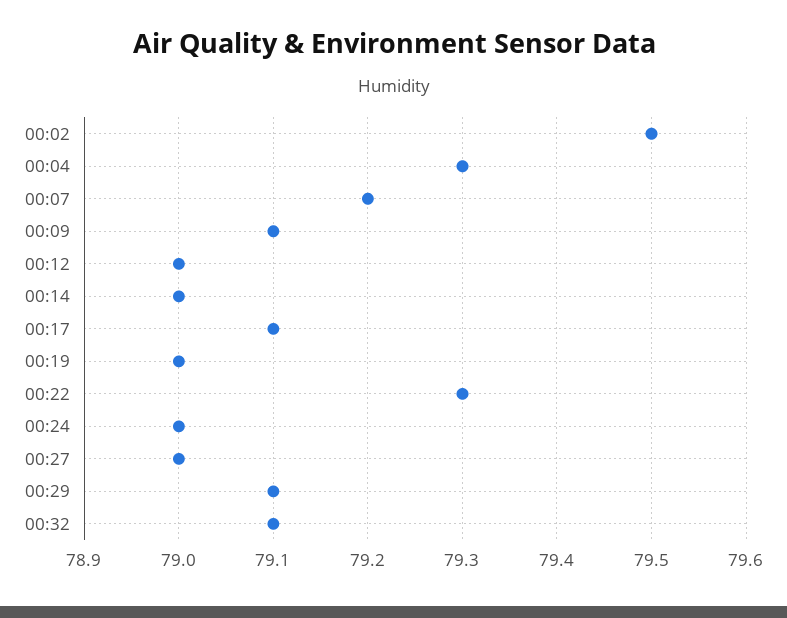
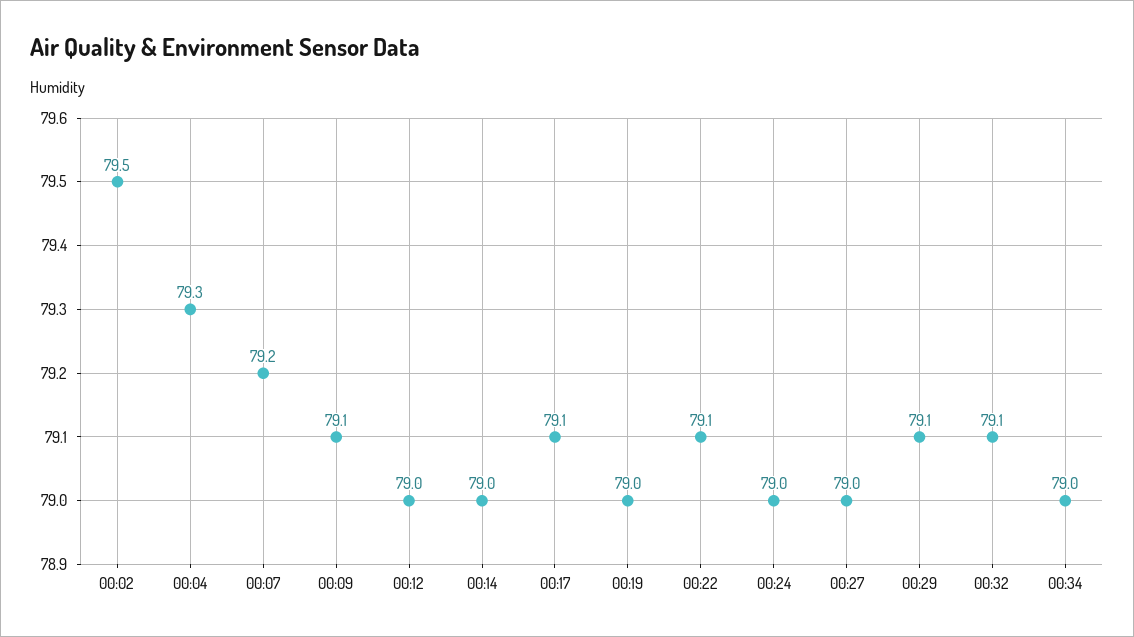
00:22: 79.3 -> 79.1
00:34: none -> 79

